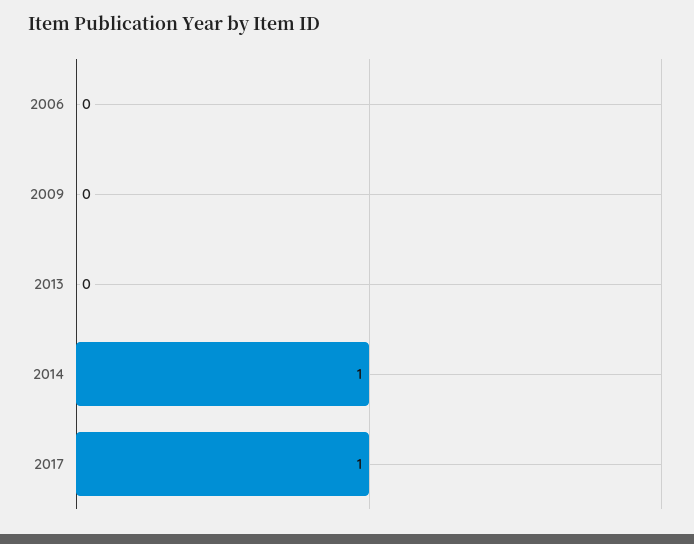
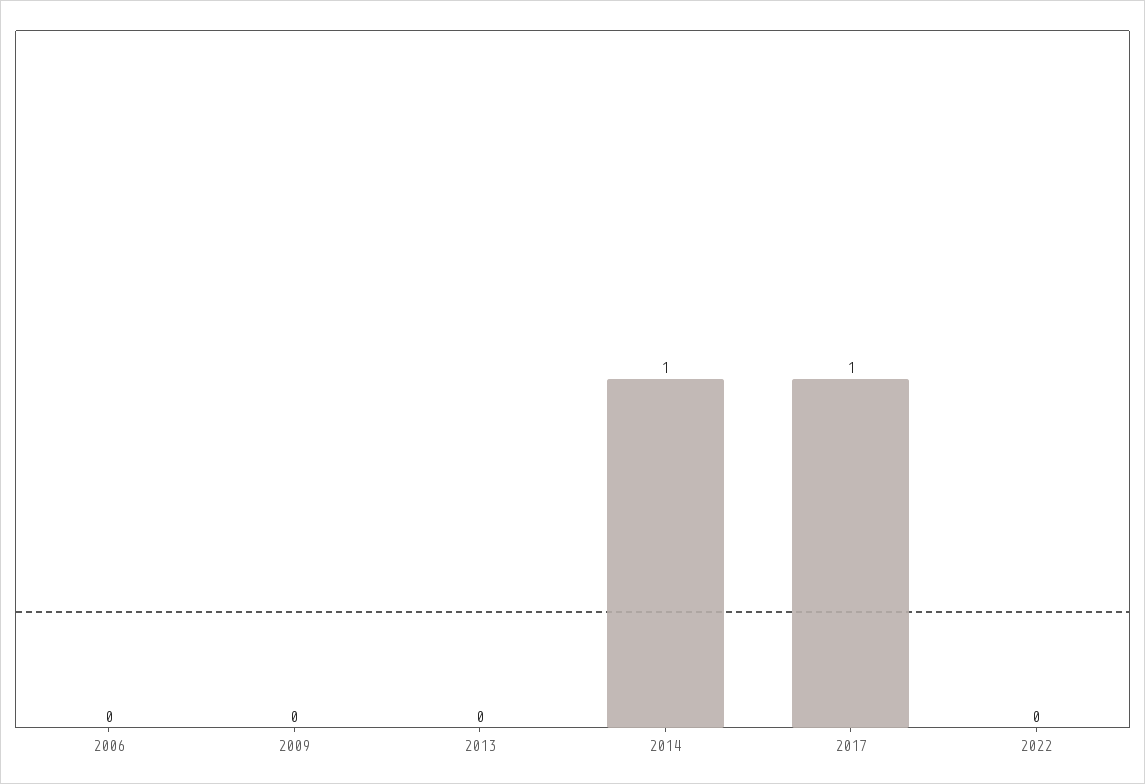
2022: none -> 0

